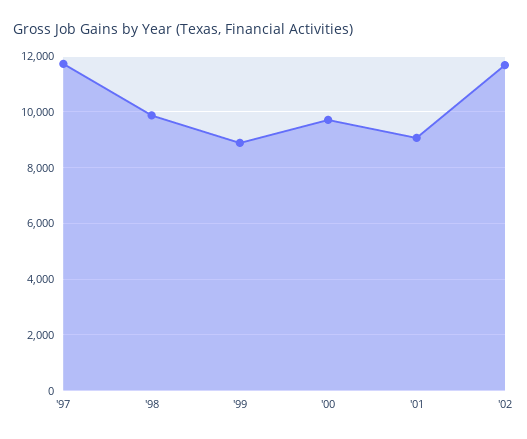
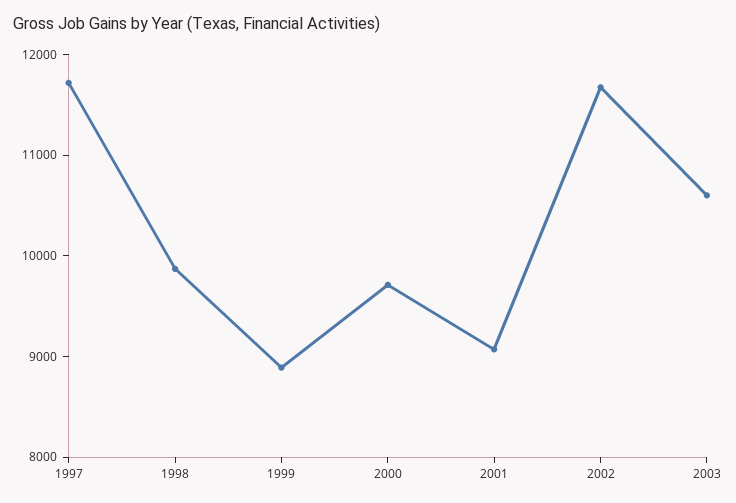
2003: none -> 10600

